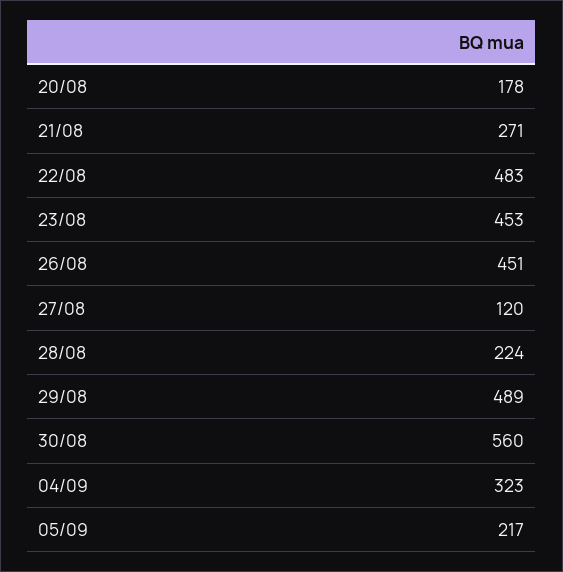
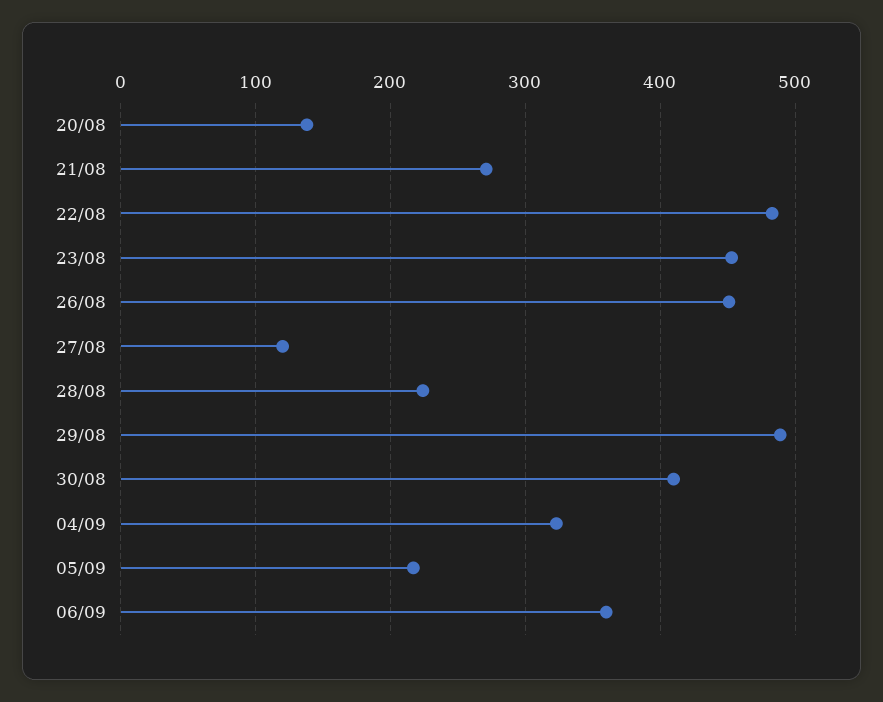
20/08: 178 -> 140
30/08: 560 -> 410
06/09: none -> 360

